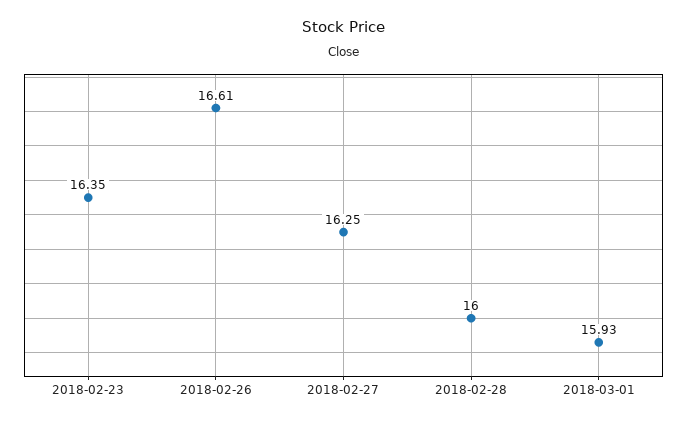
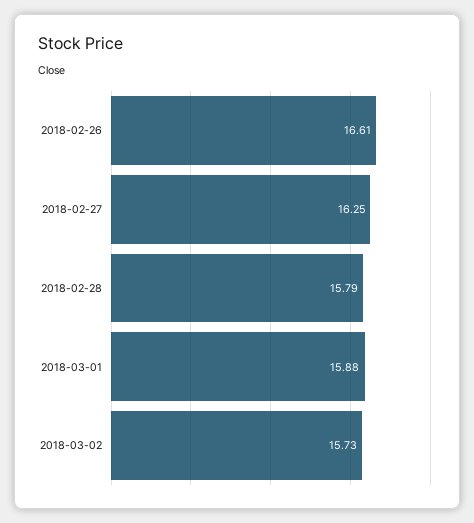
2018-02-23: 16.35 -> none
2018-02-28: 16 -> 15.79
2018-03-01: 15.93 -> 15.88
2018-03-02: none -> 15.73

